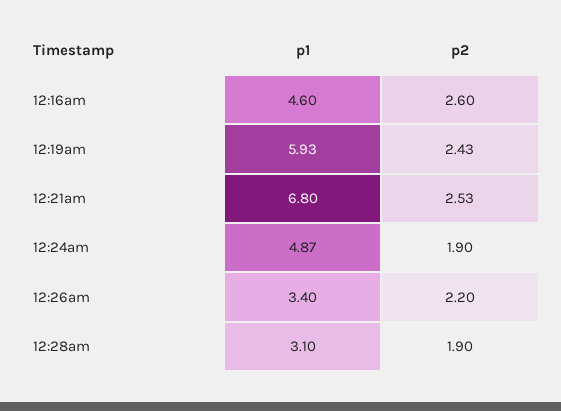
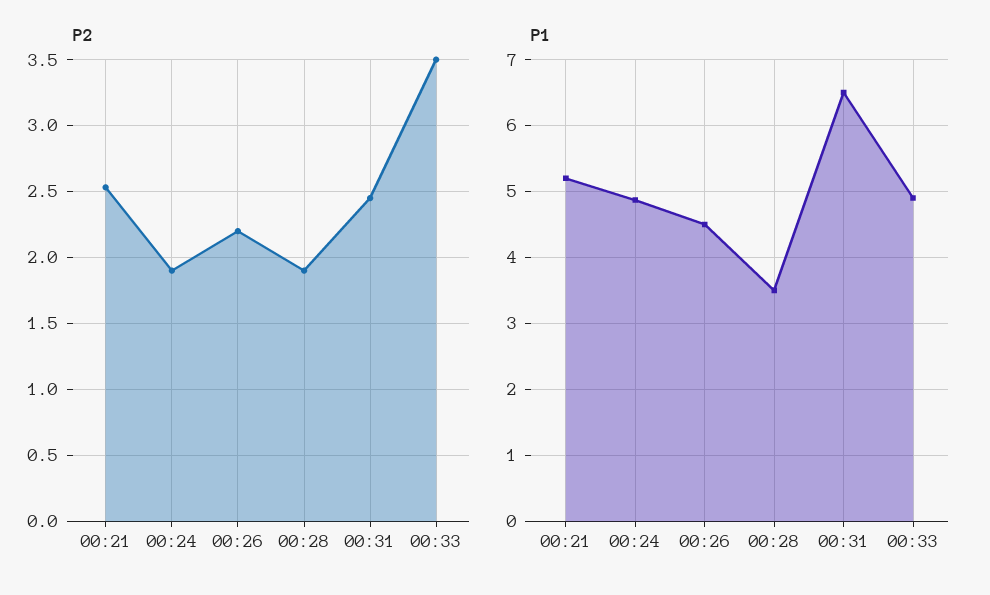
p1, 12:16am: 4.6 -> none
p2, 12:16am: 2.6 -> none
p1, 12:19am: 5.93 -> none
p2, 12:19am: 2.43 -> none
p1, 12:21am: 6.8 -> 5.2
p1, 12:26am: 3.4 -> 4.5
p1, 12:28am: 3.1 -> 3.5
p2, 00:31: none -> 2.45
p2, 00:33: none -> 3.5
p1, 00:31: none -> 6.5
p1, 00:33: none -> 4.9

